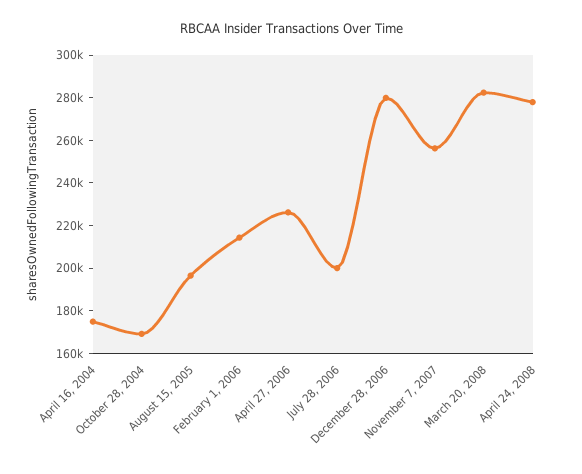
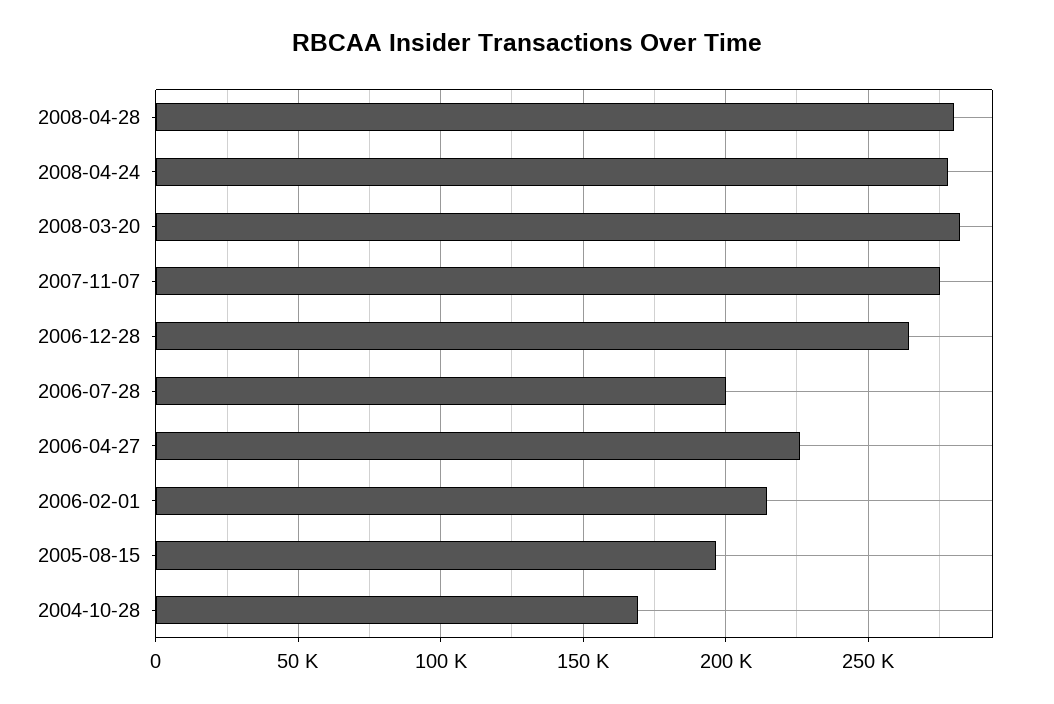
April 16, 2004: 175000 -> none
December 28, 2006: 280000 -> 265000
November 7, 2007: 255000 -> 275000
2008-04-28: none -> 280000

